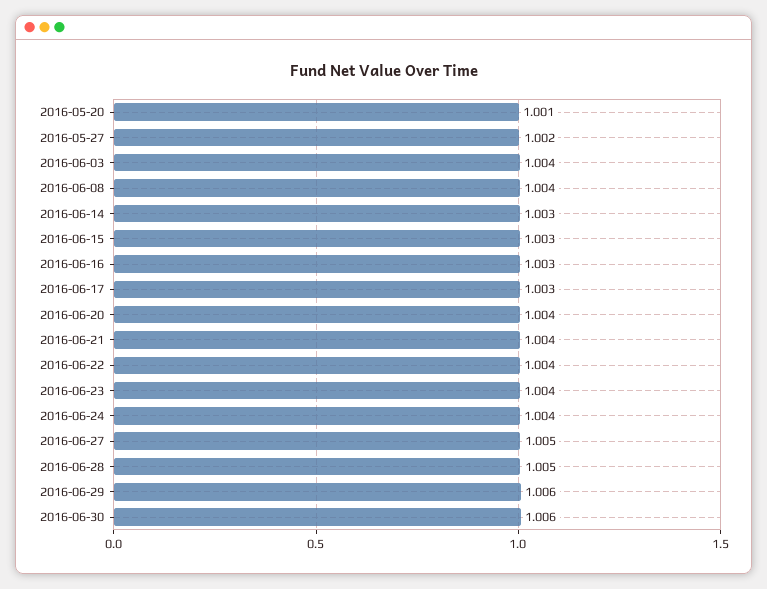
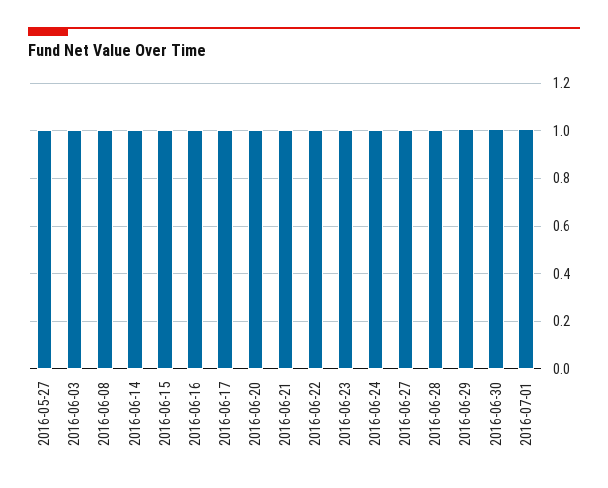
2016-05-20: 1.001 -> none
2016-07-01: none -> 1

